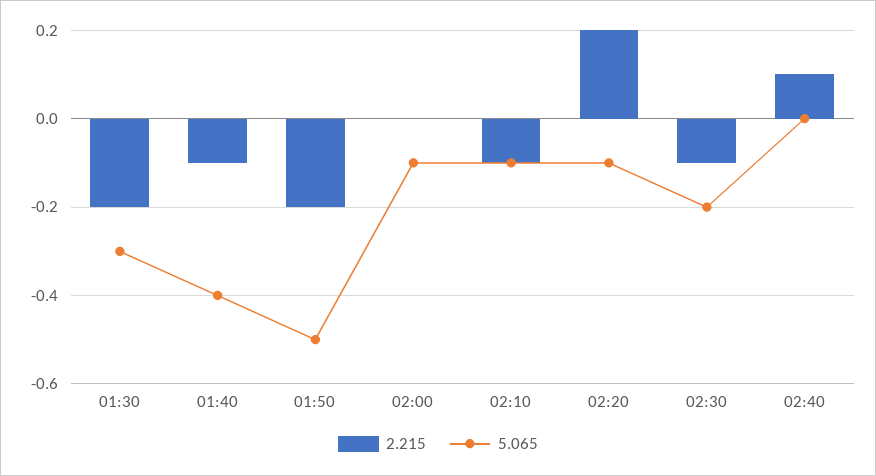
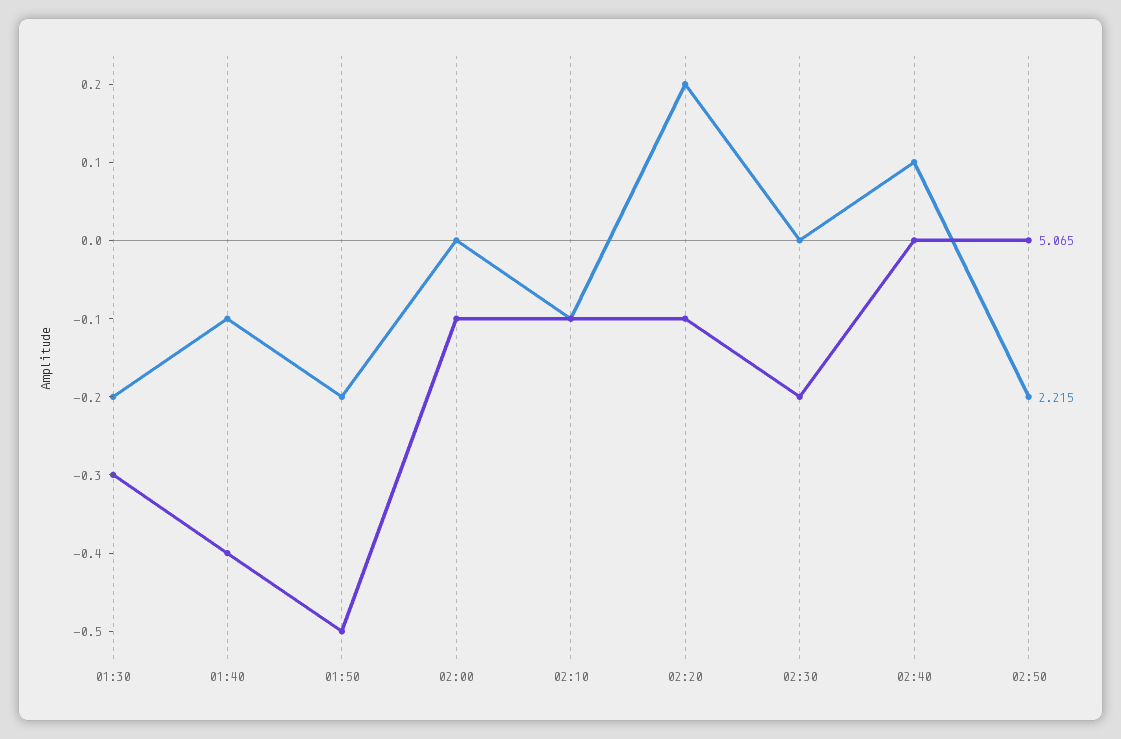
2.215, 02:30: -0.1 -> 0
5.065, 02:50: none -> 0
2.215, 02:50: none -> -0.2

